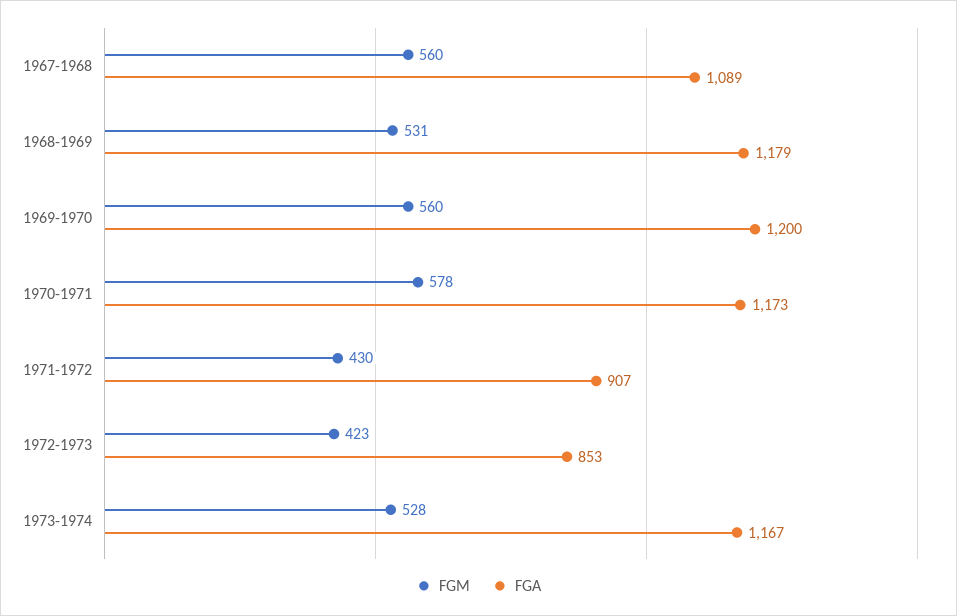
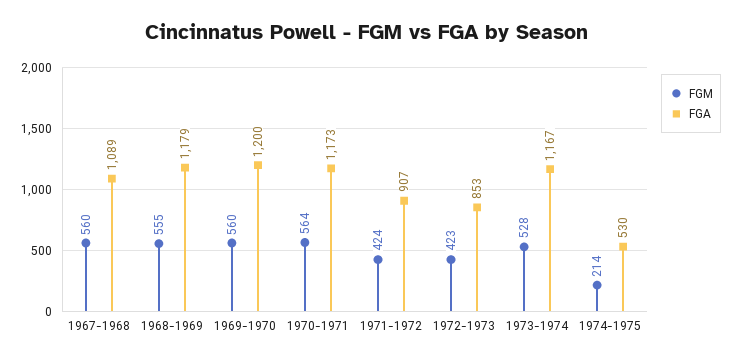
FGM, 1968-1969: 531 -> 555
FGM, 1970-1971: 578 -> 564
FGM, 1971-1972: 430 -> 424
FGM, 1974-1975: none -> 214
FGA, 1974-1975: none -> 530

